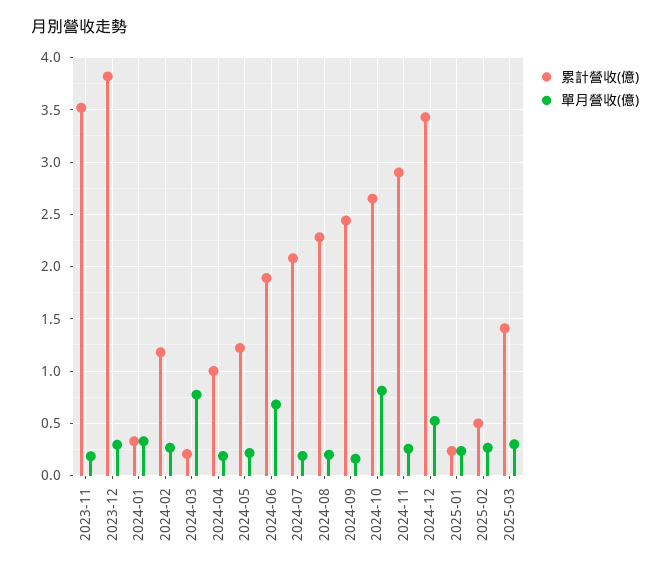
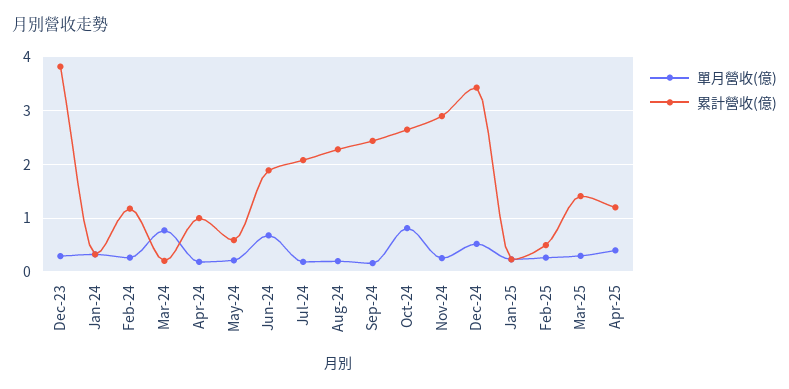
累計營收(億), 2023-11: 3.5 -> none
單月營收(億), 2023-11: 0.2 -> none
累計營收(億), 2024-05: 1.2 -> 0.6
單月營收(億), Apr-25: none -> 0.4
累計營收(億), Apr-25: none -> 1.2

